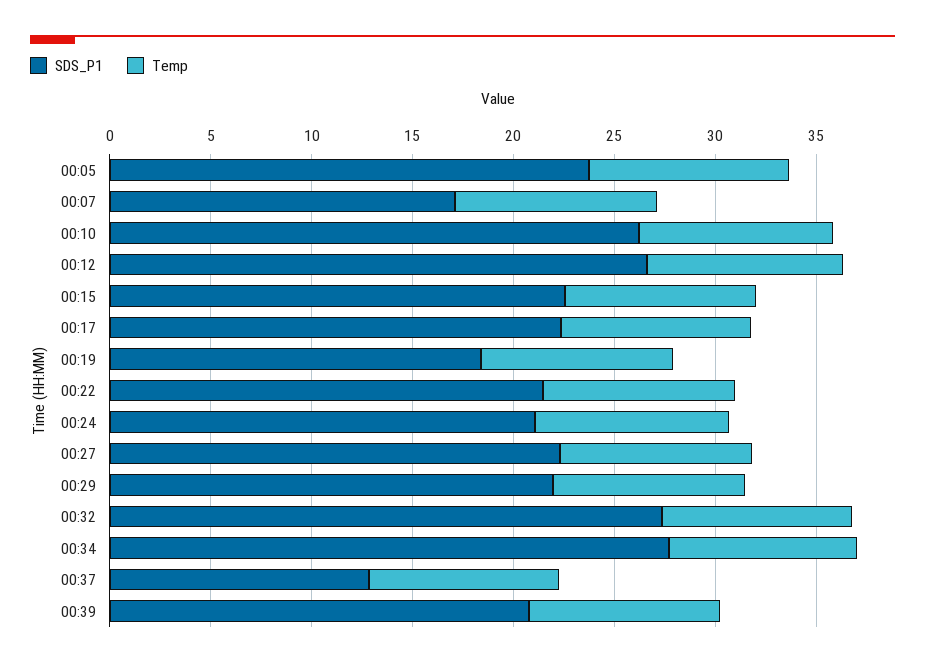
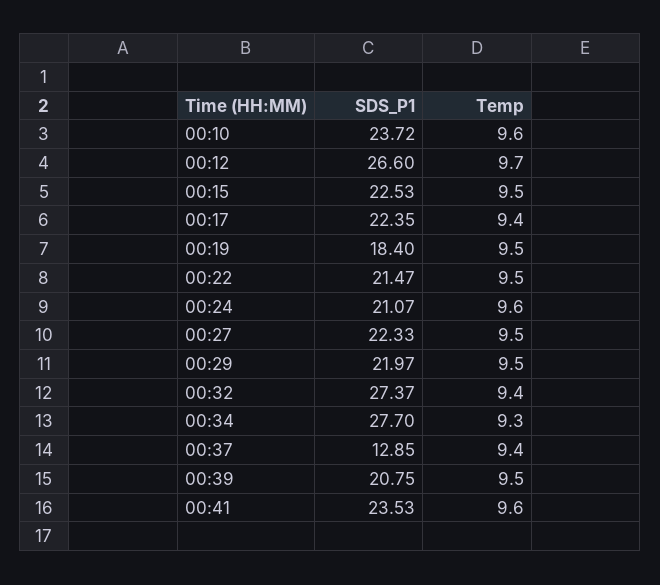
SDS_P1, 00:05: 24 -> none
Temp, 00:05: 10 -> none
SDS_P1, 00:07: 17 -> none
Temp, 00:07: 10 -> none
SDS_P1, 00:10: 26 -> 23.72
SDS_P1, 00:41: none -> 23.53
Temp, 00:41: none -> 9.6

